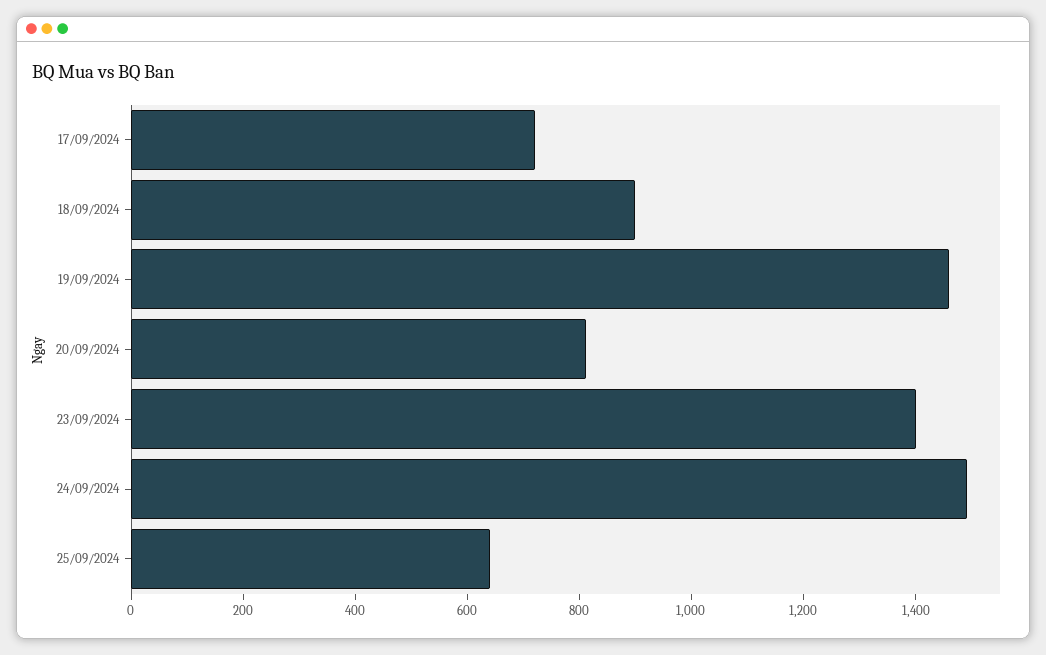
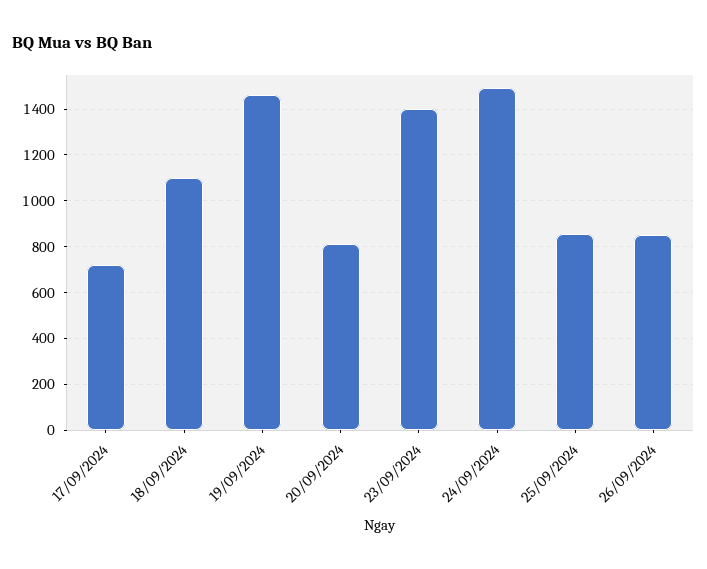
18/09/2024: 900 -> 1100
25/09/2024: 650 -> 850
26/09/2024: none -> 850

